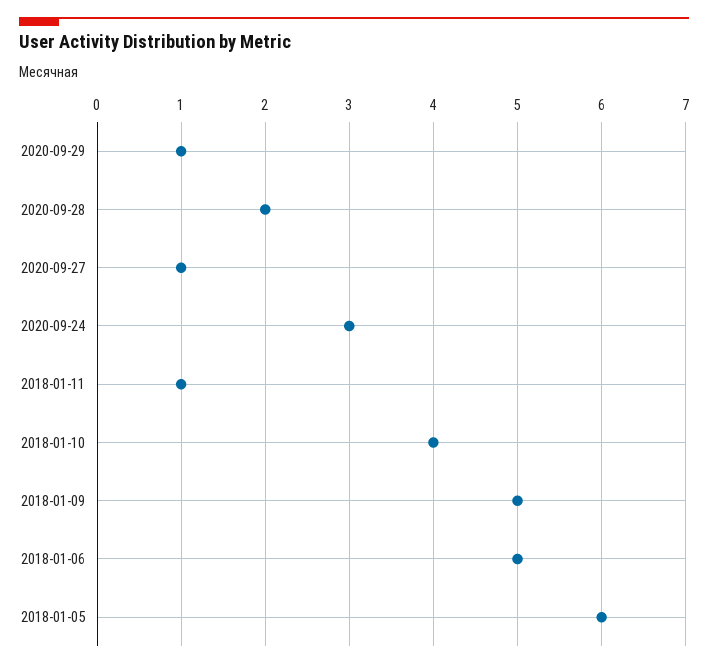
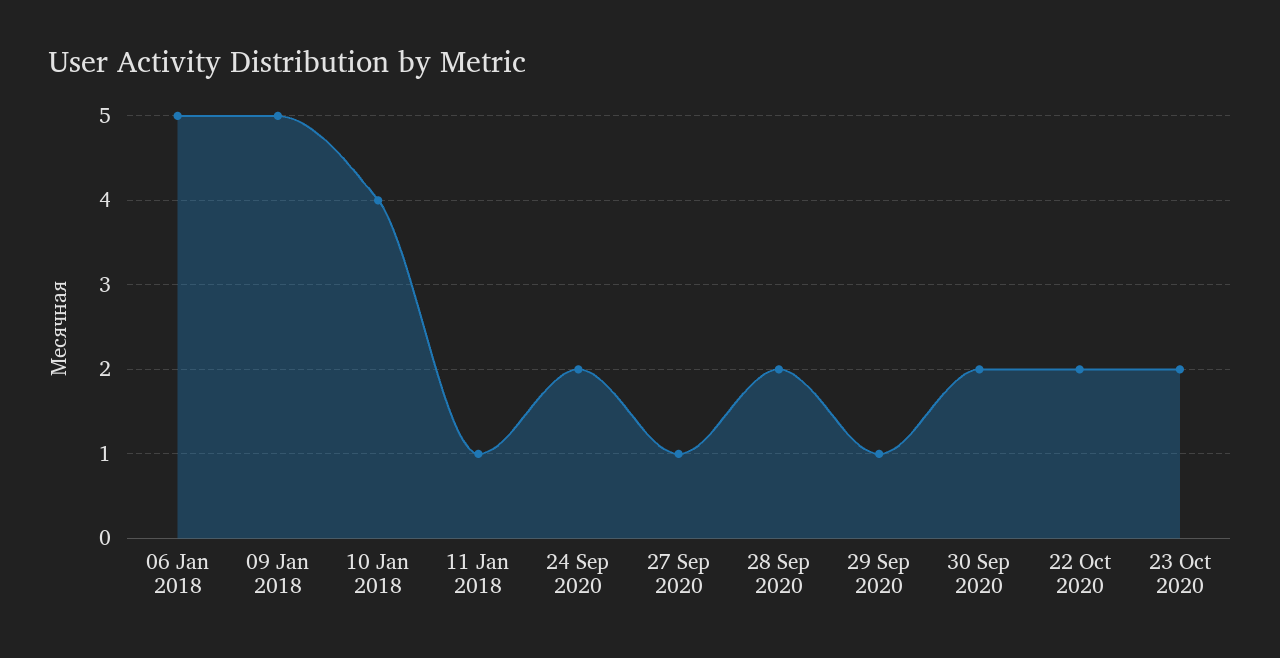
2020-09-24: 3 -> 2
2018-01-05: 6 -> none
30 Sep 2020: none -> 2
22 Oct 2020: none -> 2
23 Oct 2020: none -> 2

